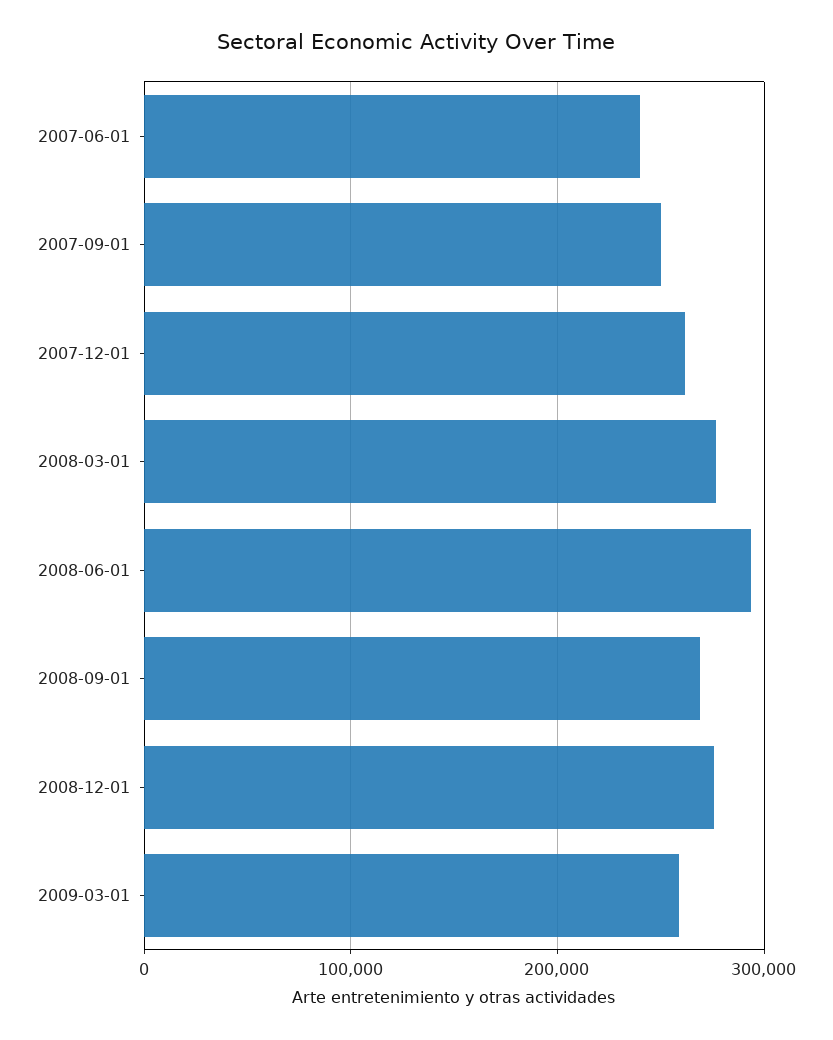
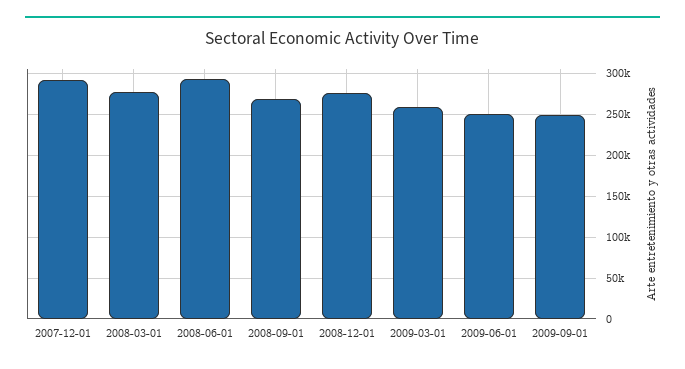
2007-06-01: 240000 -> none
2007-09-01: 250000 -> none
2007-12-01: 260000 -> 290000
2009-06-01: none -> 250000
2009-09-01: none -> 250000

